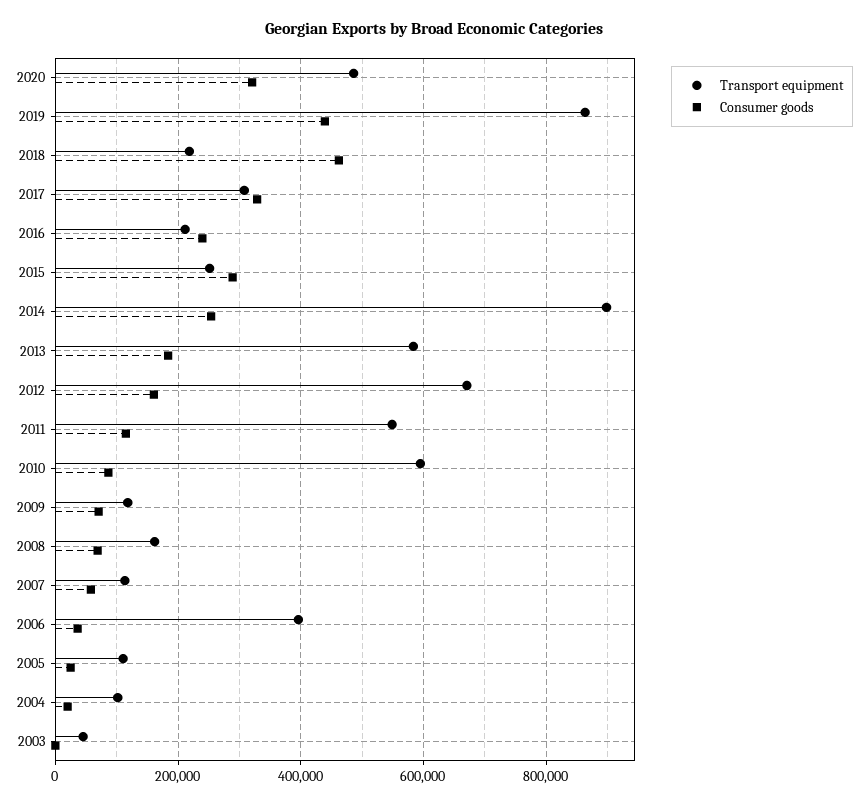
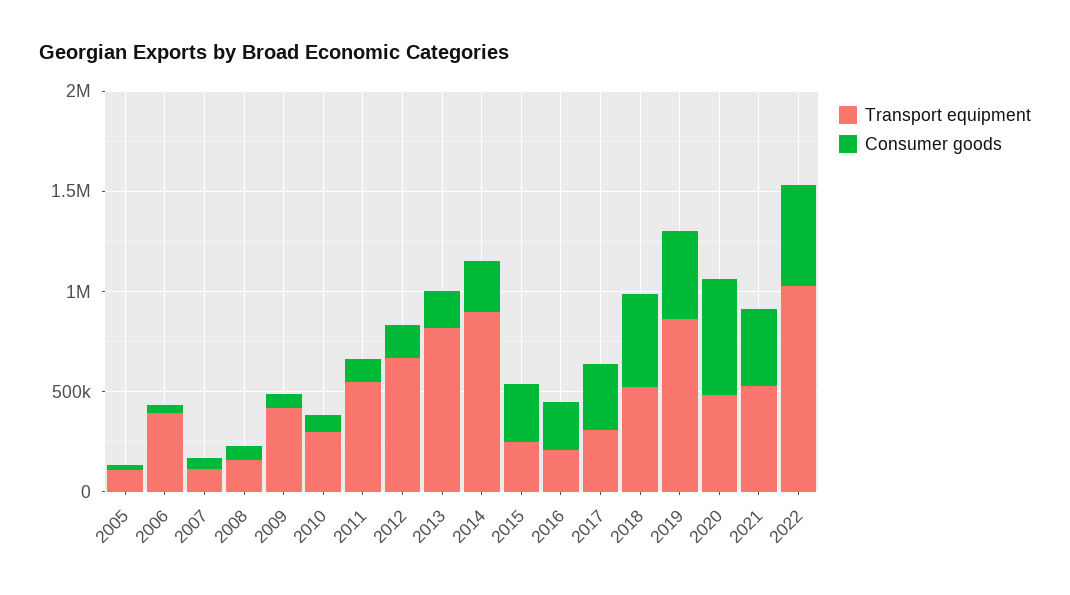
Consumer goods, 2020: 320000 -> 600000
Transport equipment, 2018: 220000 -> 500000
Transport equipment, 2013: 580000 -> 800000
Transport equipment, 2010: 600000 -> 300000
Transport equipment, 2009: 120000 -> 400000
Transport equipment, 2004: 100000 -> none
Consumer goods, 2004: 20000 -> none
Transport equipment, 2003: 40000 -> none
Consumer goods, 2003: 0 -> none
Transport equipment, 2021: none -> 500000
Consumer goods, 2021: none -> 400000
Transport equipment, 2022: none -> 1000000
Consumer goods, 2022: none -> 500000

